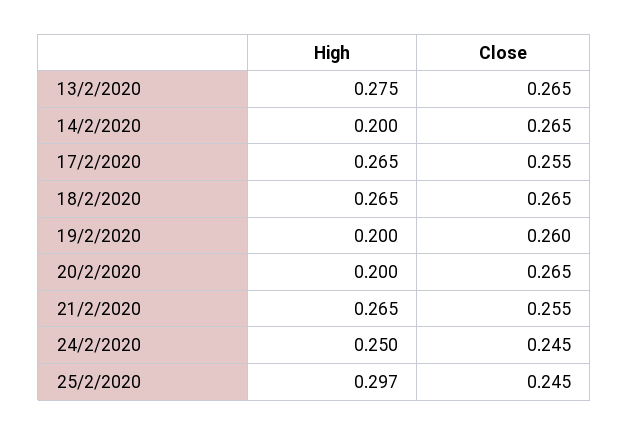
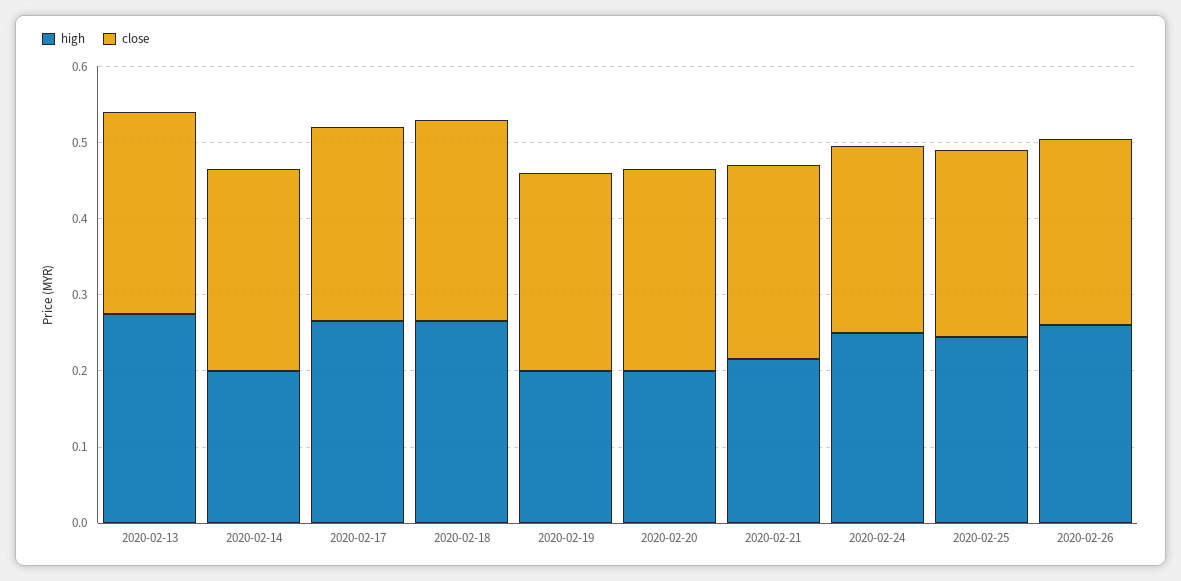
High, 21/2/2020: 0.265 -> 0.22
High, 25/2/2020: 0.297 -> 0.24
High, 2020-02-26: none -> 0.26
Close, 2020-02-26: none -> 0.24

